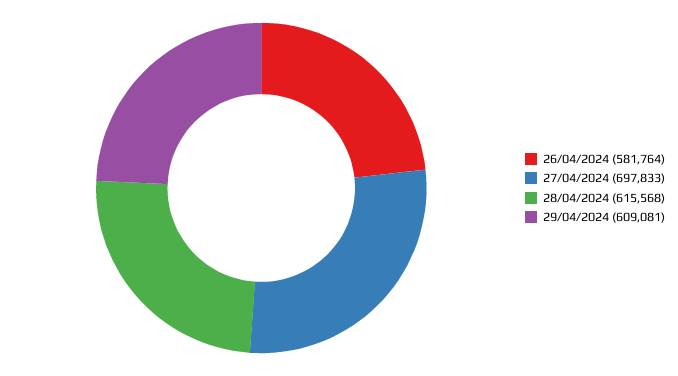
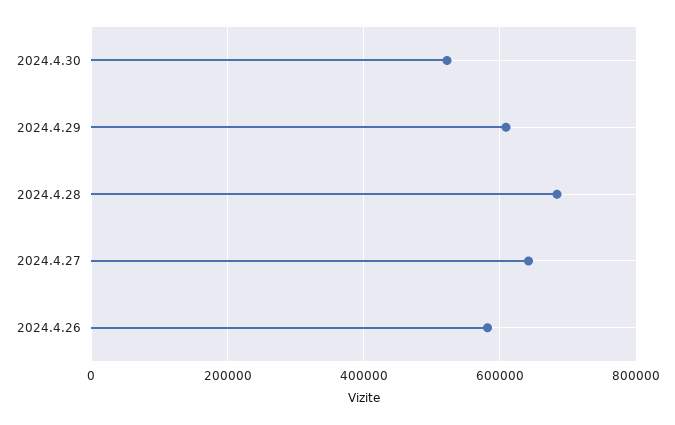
27/04/2024: 697833 -> 640000
28/04/2024: 615568 -> 680000
2024.4.30: none -> 520000

